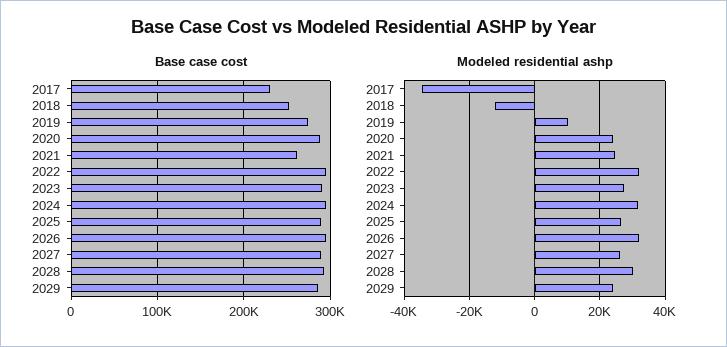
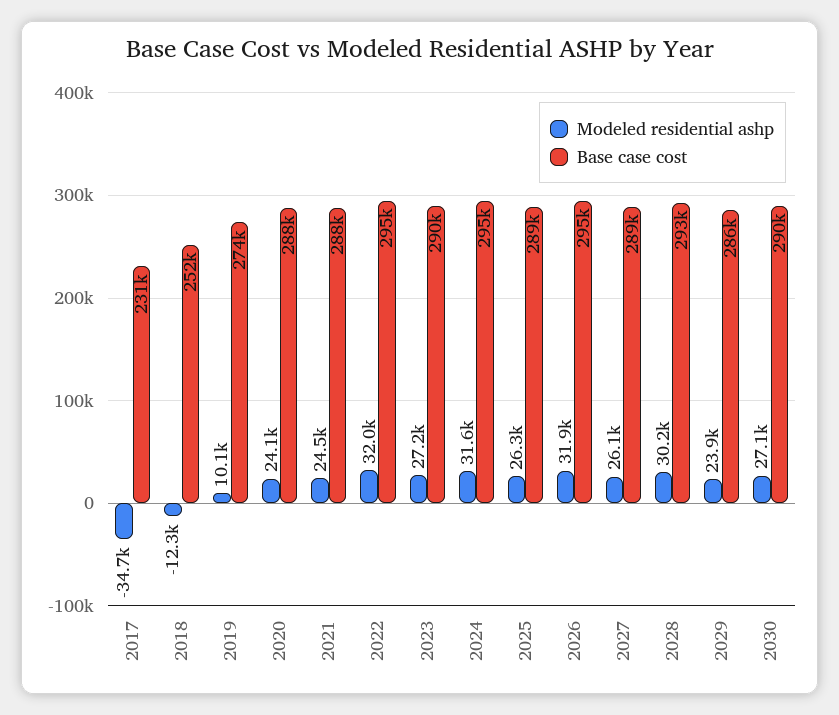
Base case cost, 2021: 260000 -> 288000
Modeled residential ashp, 2030: none -> 27100
Base case cost, 2030: none -> 290000

